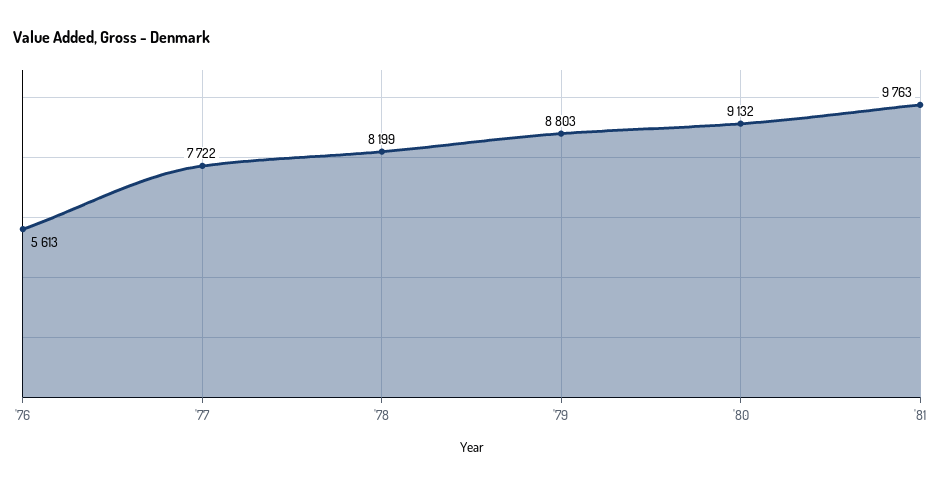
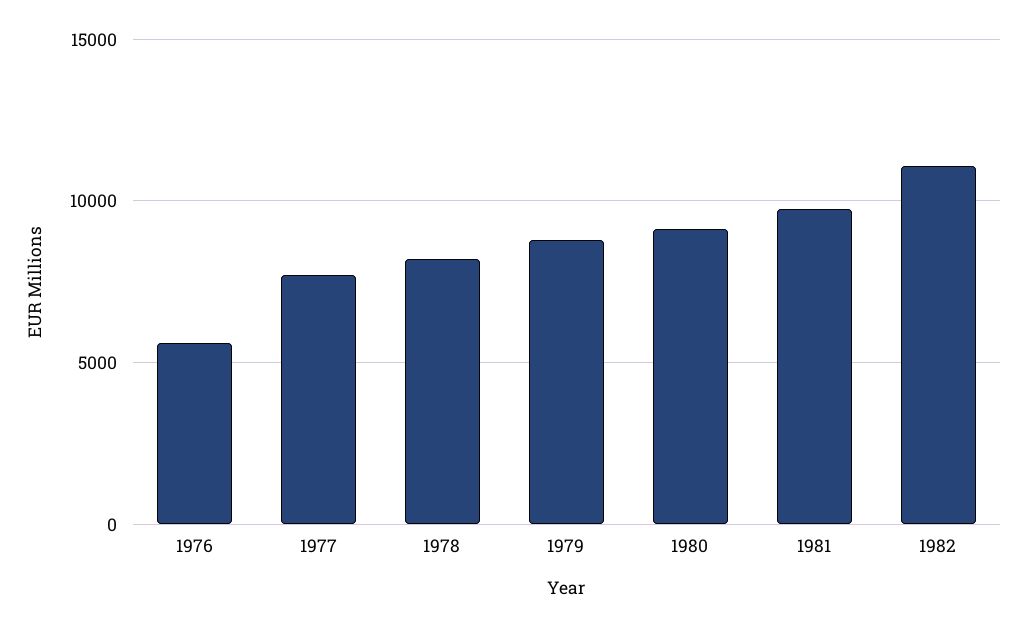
1982: none -> 11000

